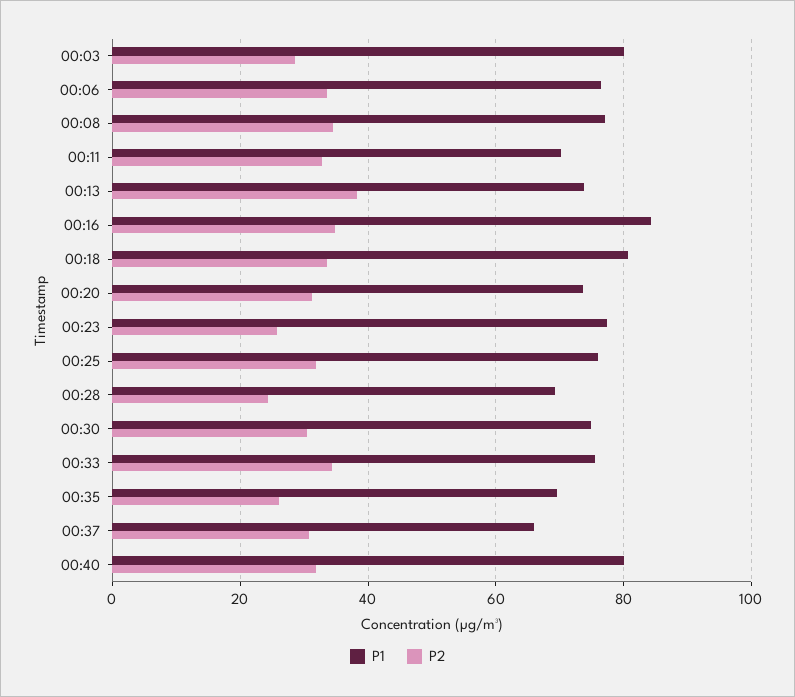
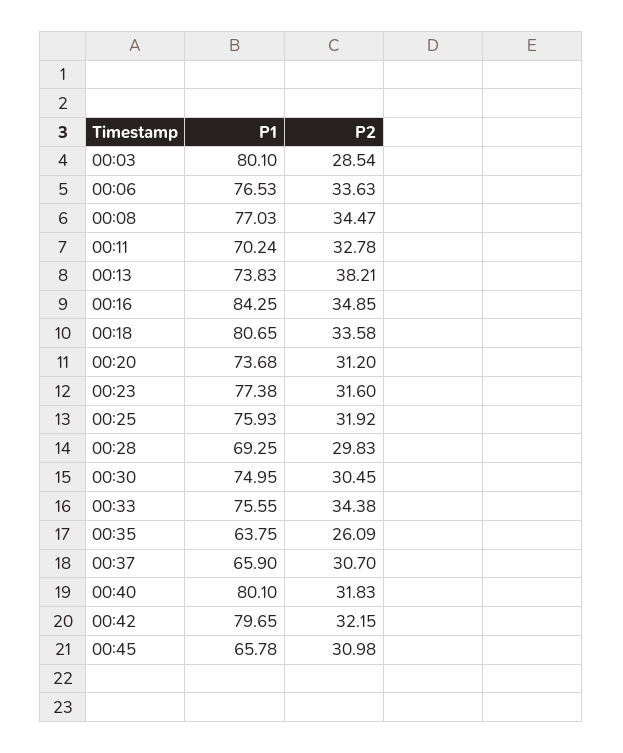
P2, 00:23: 26 -> 31.6
P2, 00:28: 24 -> 29.83
P1, 00:35: 70 -> 63.75
P1, 00:42: none -> 79.65
P2, 00:42: none -> 32.15
P1, 00:45: none -> 65.78
P2, 00:45: none -> 30.98

